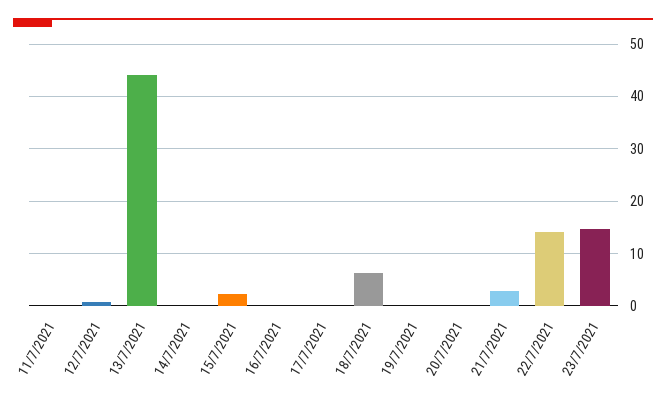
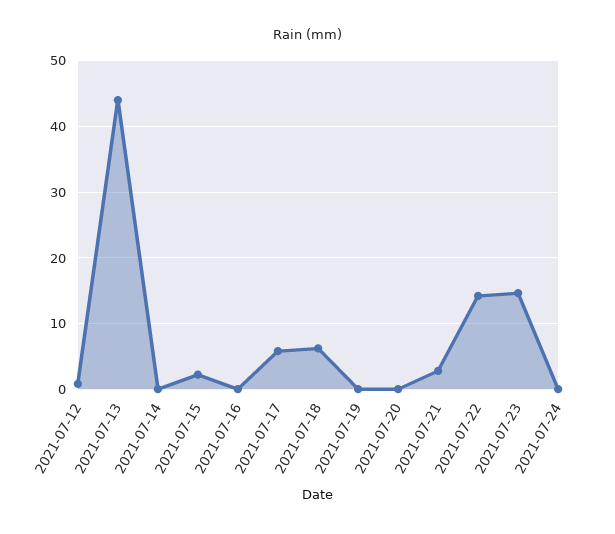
11/7/2021: 0 -> none
17/7/2021: 0 -> 6
2021-07-24: none -> 0

